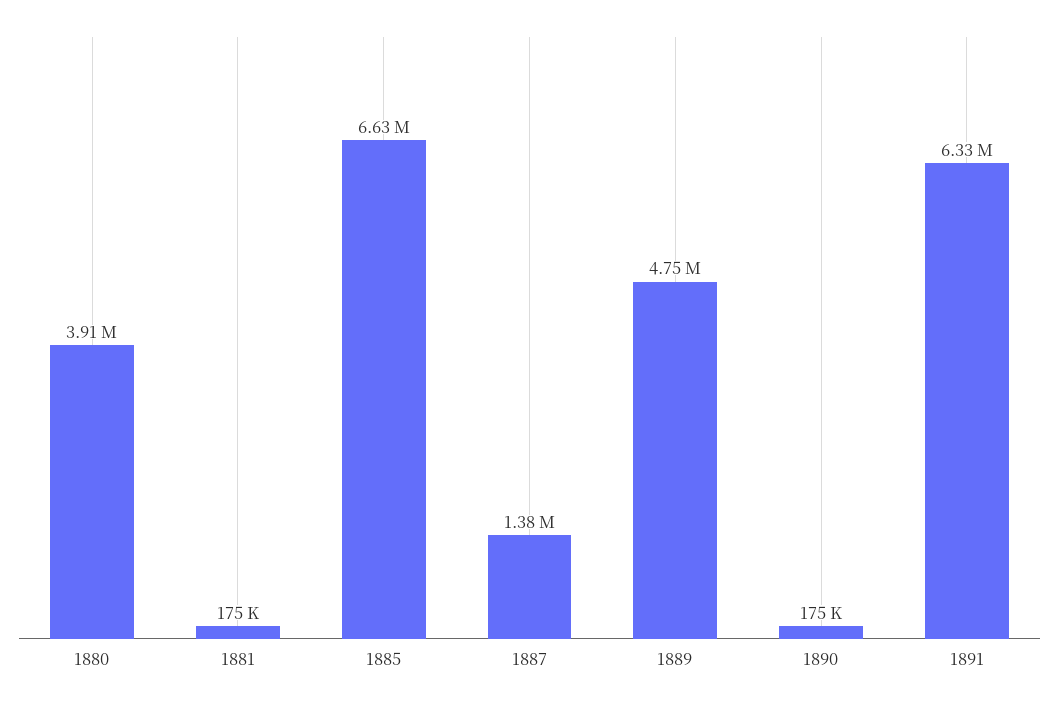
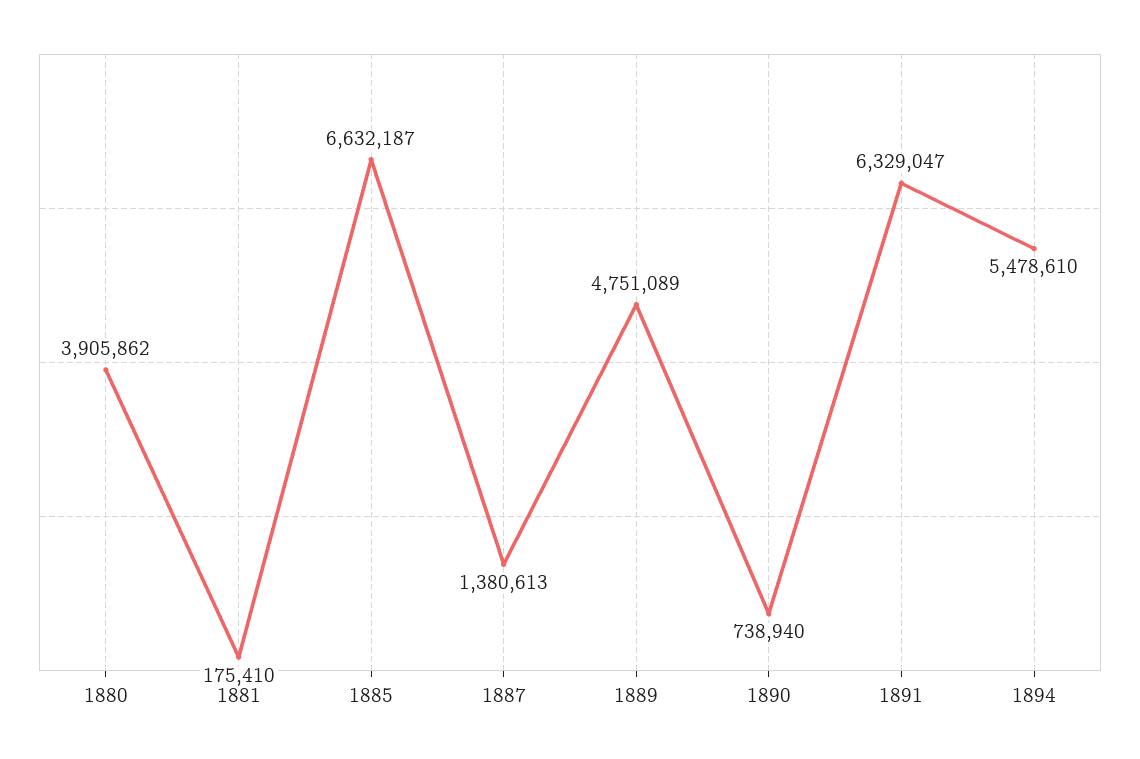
1890: 175000 -> 738940
1894: none -> 5478610

